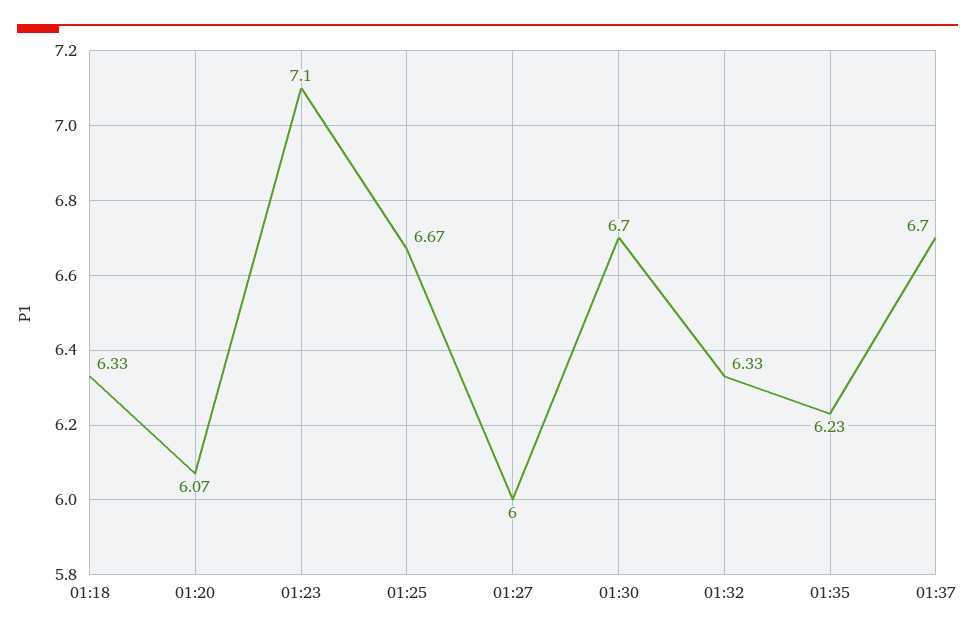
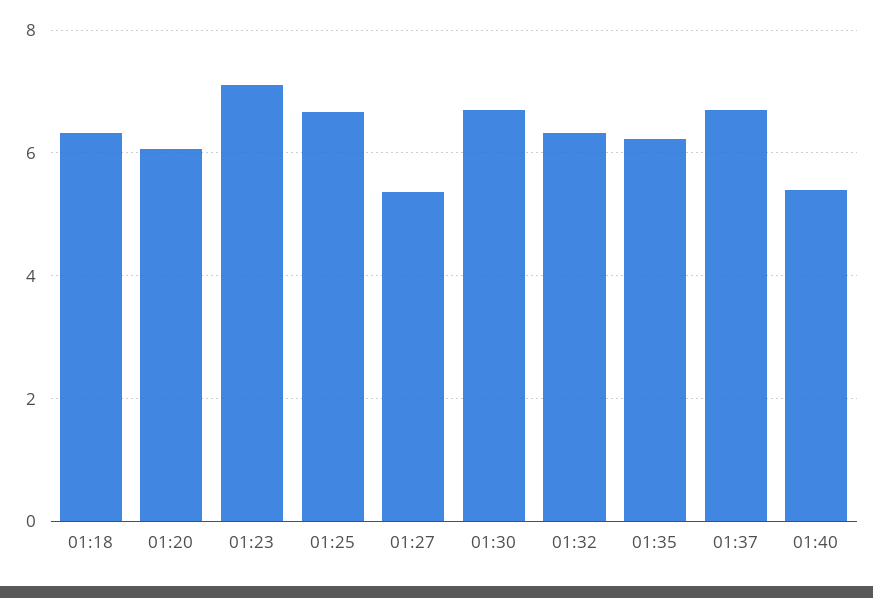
01:27: 6 -> 5.4
01:40: none -> 5.4

